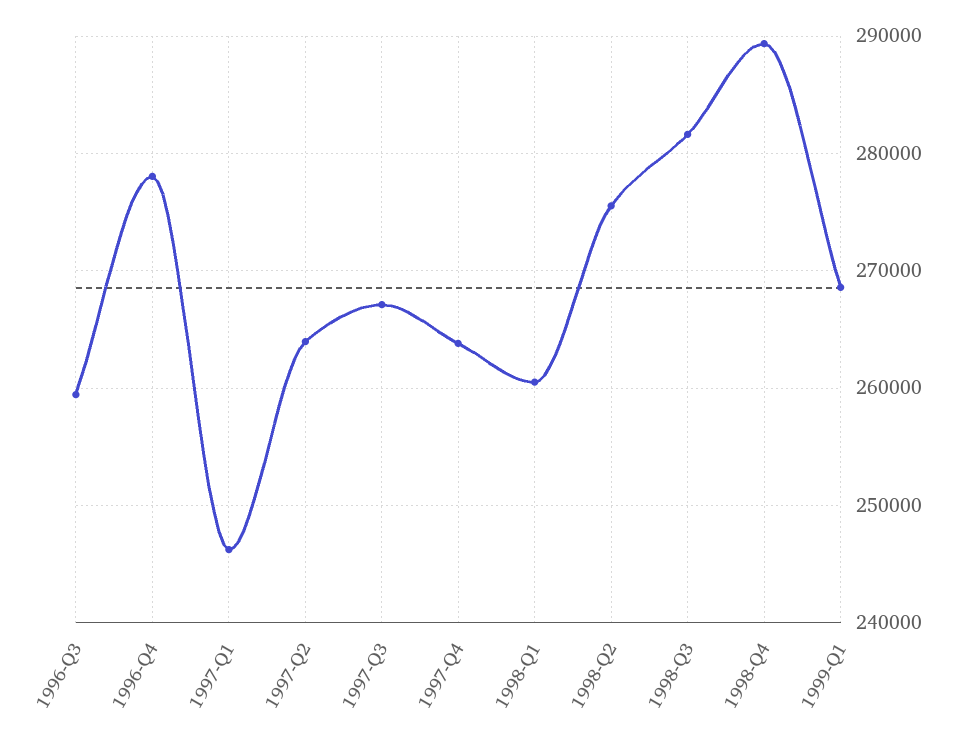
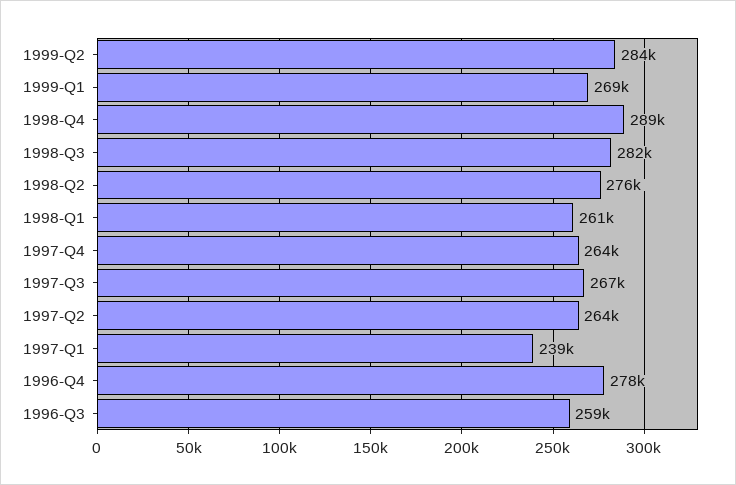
1997-Q1: 246000 -> 239000
1999-Q2: none -> 284000

